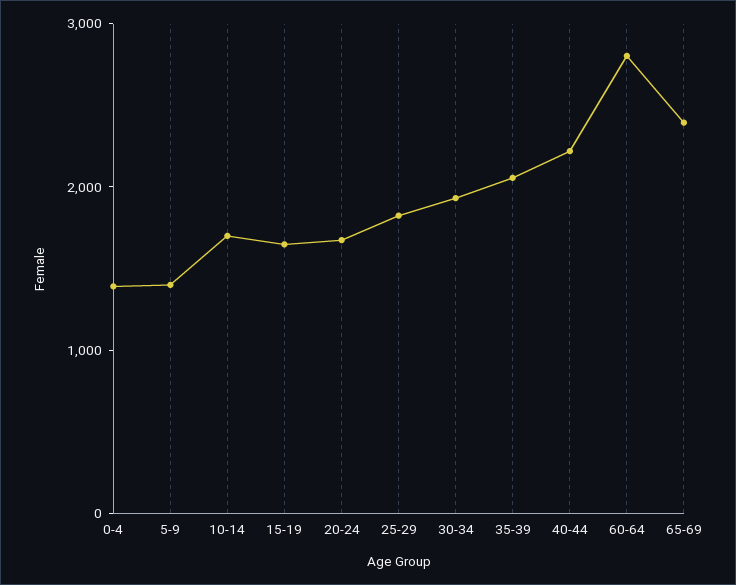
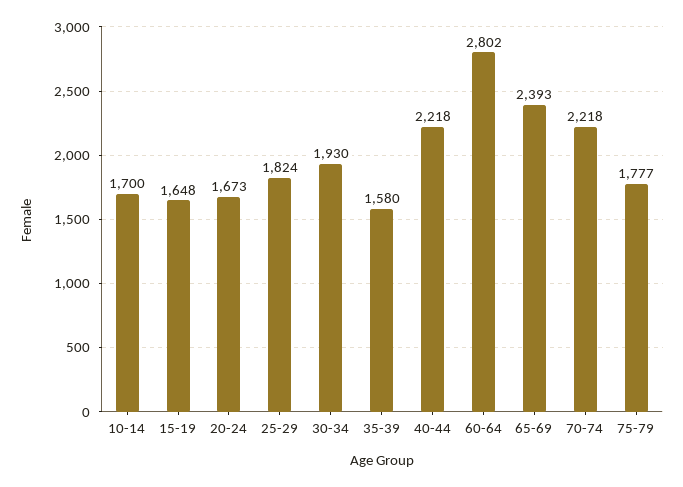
0-4: 1400 -> none
5-9: 1400 -> none
35-39: 2000 -> 1580
70-74: none -> 2218
75-79: none -> 1777

